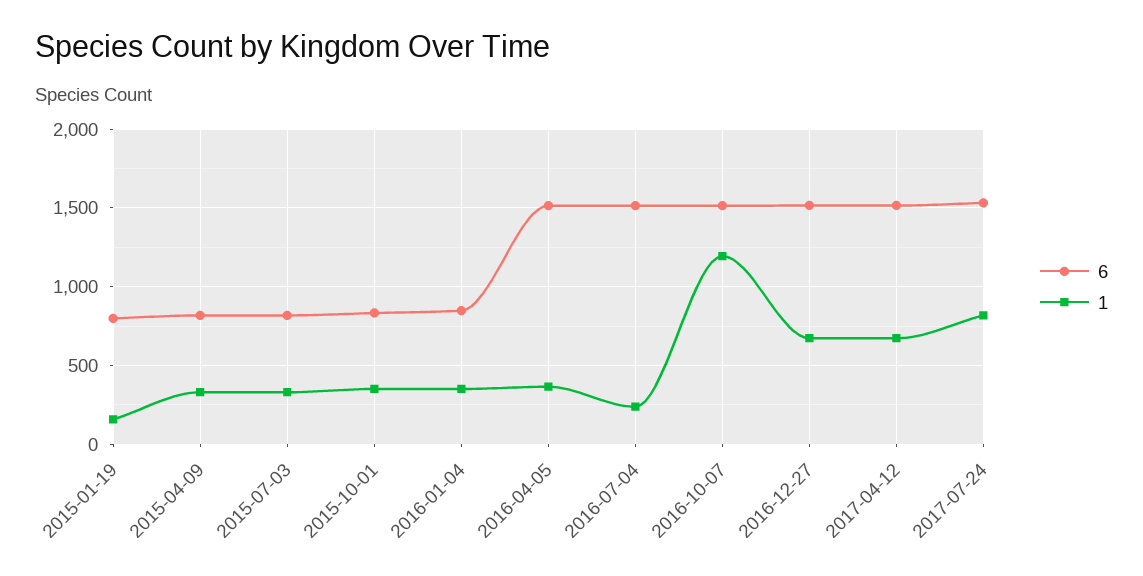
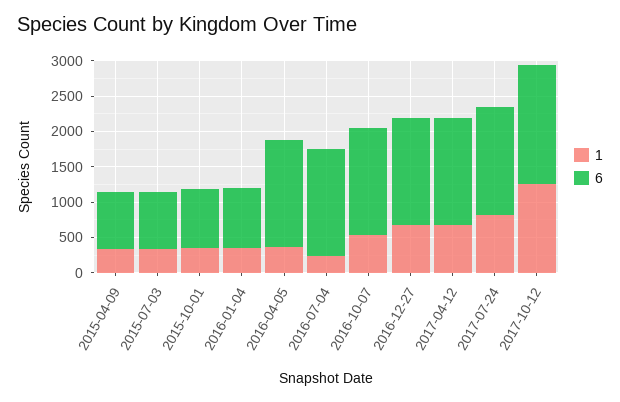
6, 2015-01-19: 800 -> none
1, 2015-01-19: 150 -> none
1, 2016-10-07: 1200 -> 500
1, 2017-10-12: none -> 1250
6, 2017-10-12: none -> 1750

